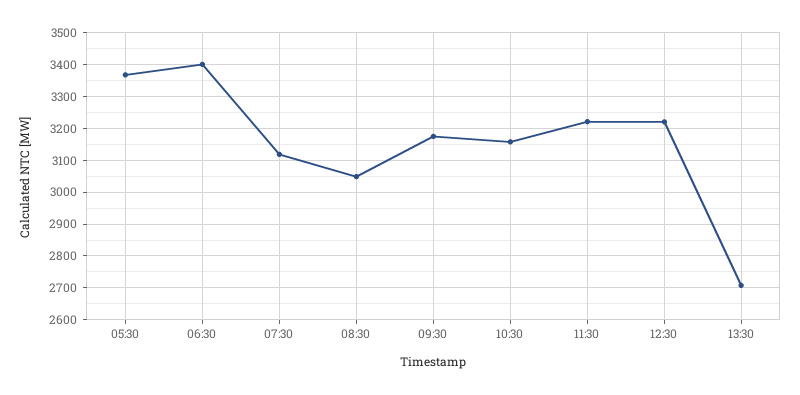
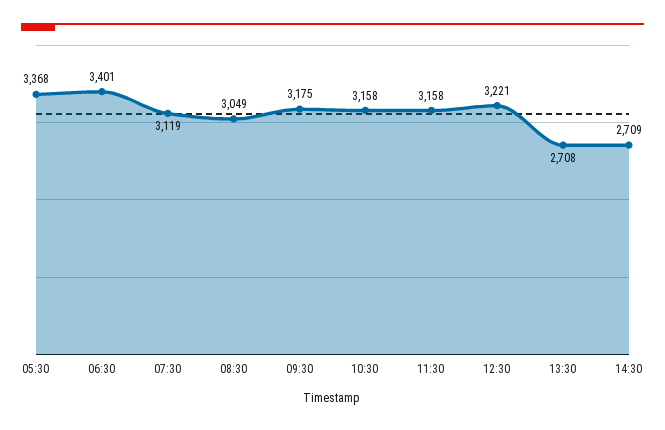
11:30: 3220 -> 3158
14:30: none -> 2709

